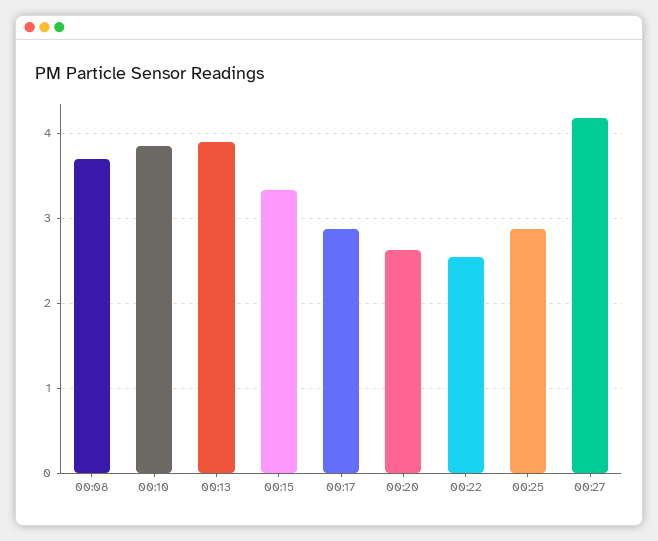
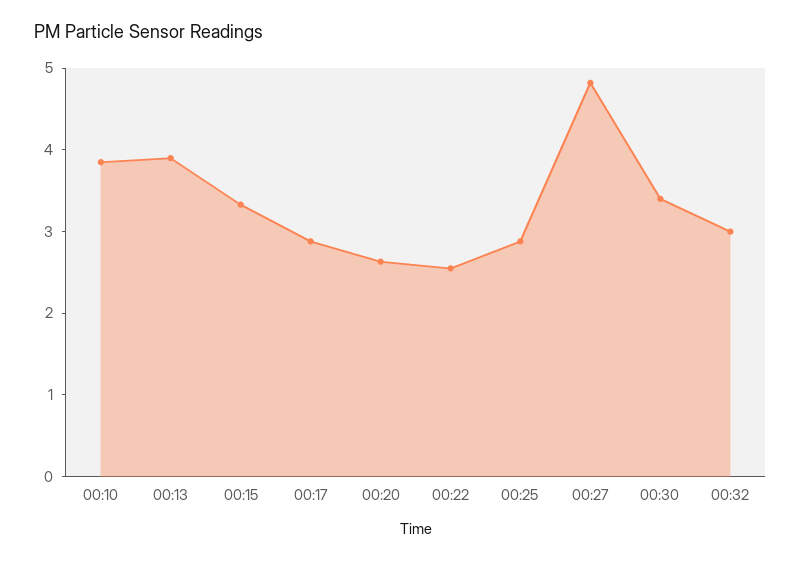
00:08: 3.7 -> none
00:27: 4.2 -> 4.8
00:30: none -> 3.4
00:32: none -> 3

